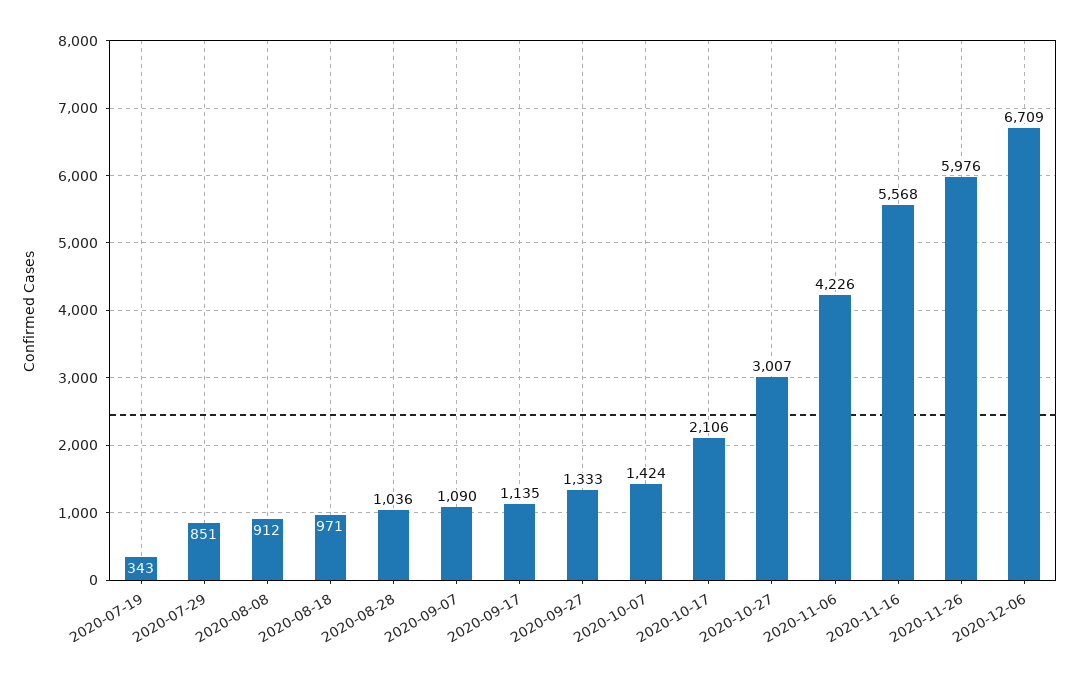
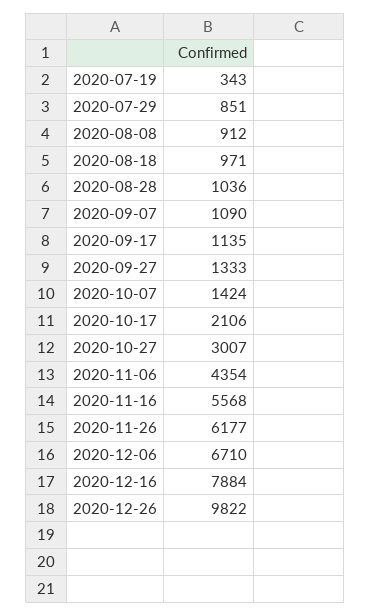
2020-11-06: 4226 -> 4354
2020-11-26: 5976 -> 6177
2020-12-06: 6709 -> 6710
2020-12-16: none -> 7884
2020-12-26: none -> 9822

